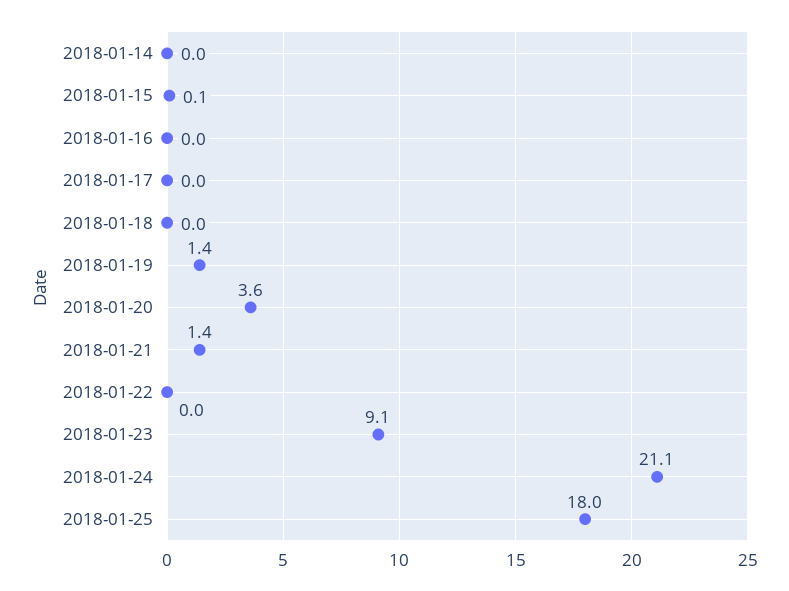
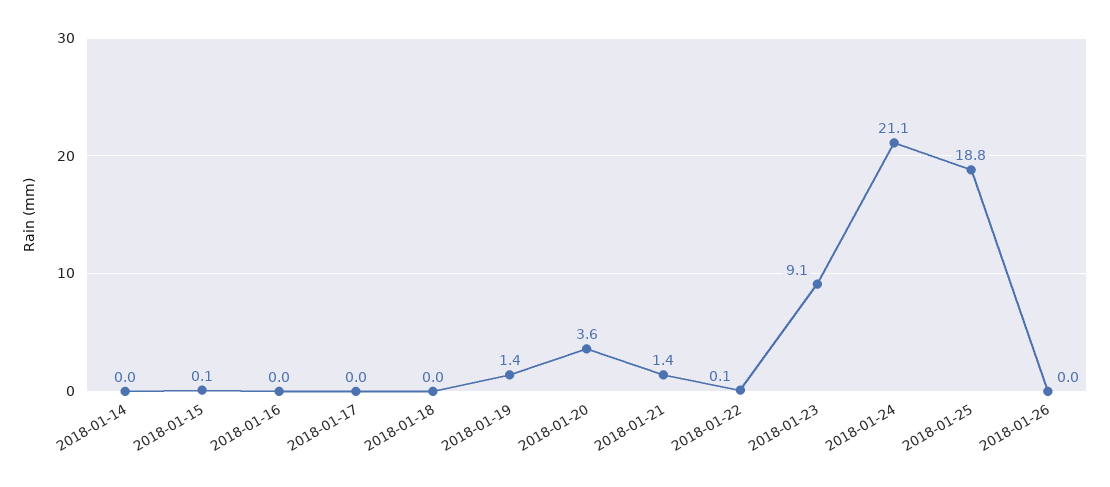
2018-01-22: 0 -> 0.1
2018-01-25: 18 -> 18.8
2018-01-26: none -> 0

